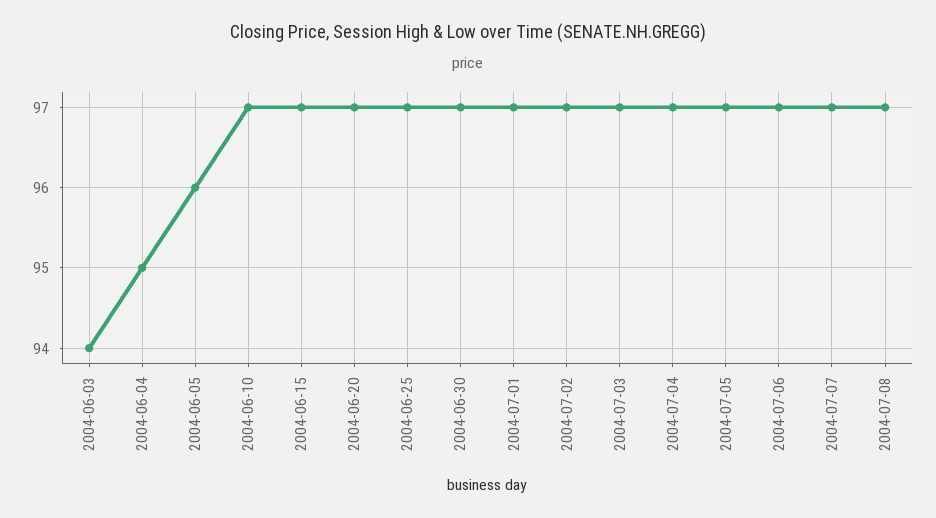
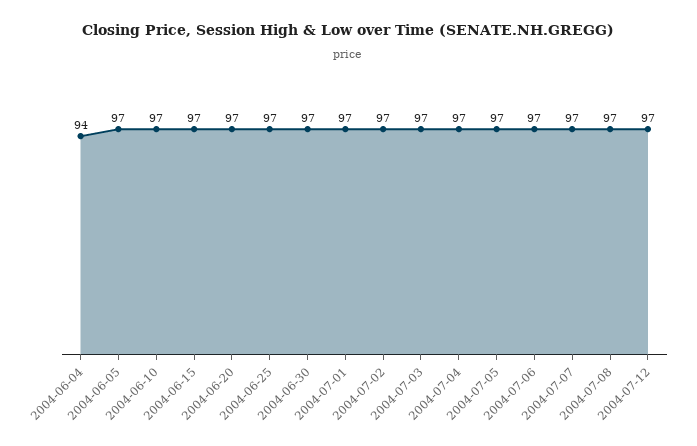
2004-06-03: 94 -> none
2004-06-04: 95 -> 94
2004-06-05: 96 -> 97
2004-07-12: none -> 97

